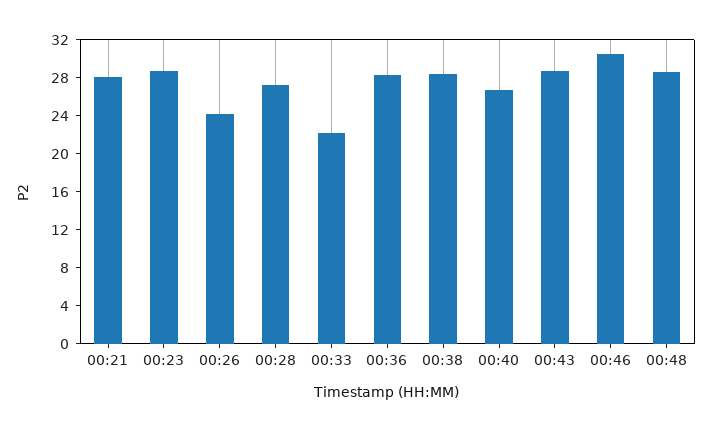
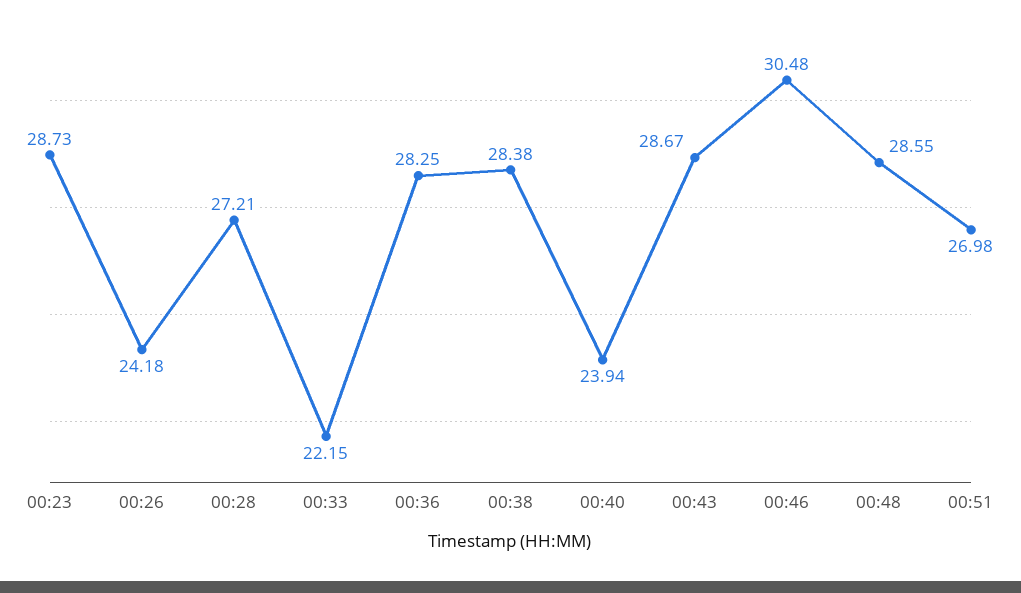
00:21: 28 -> none
00:40: 27 -> 23.94
00:51: none -> 26.98

